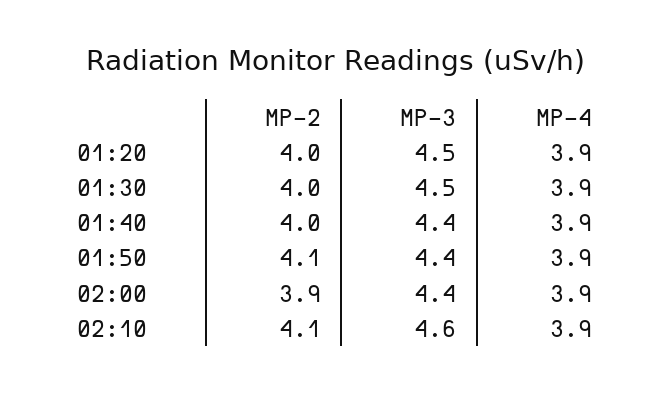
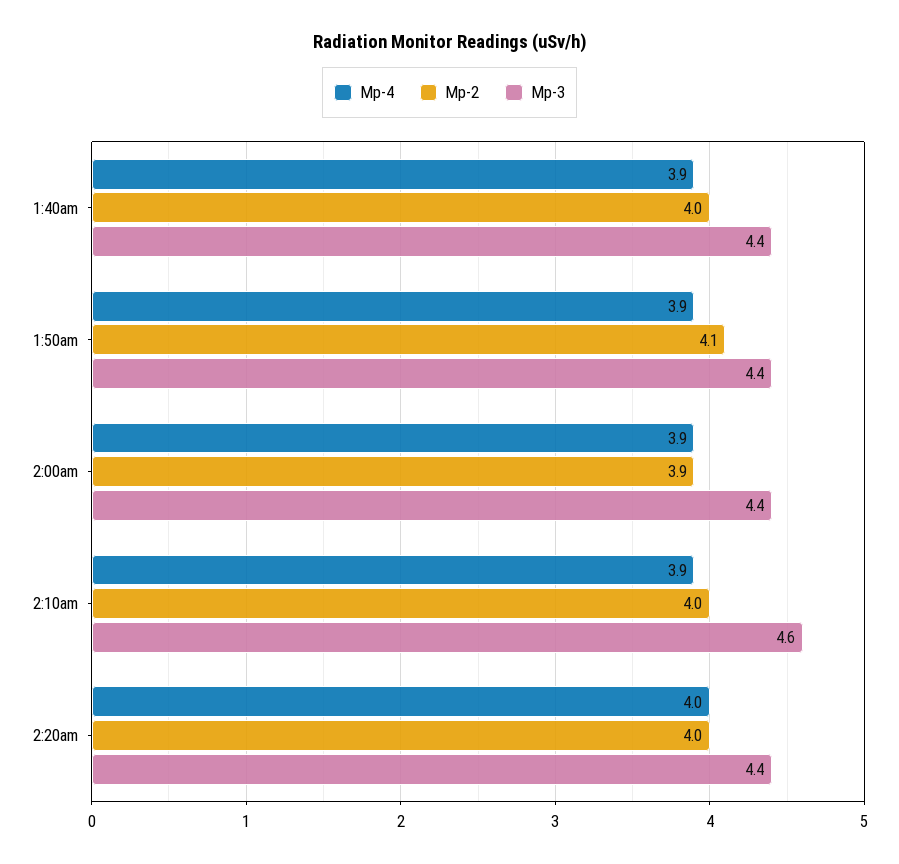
MP-2, 01:20: 4 -> none
MP-3, 01:20: 4.5 -> none
MP-4, 01:20: 3.9 -> none
MP-2, 01:30: 4 -> none
MP-3, 01:30: 4.5 -> none
MP-4, 01:30: 3.9 -> none
MP-2, 02:10: 4.1 -> 4
MP-4, 2:20am: none -> 4
MP-2, 2:20am: none -> 4
MP-3, 2:20am: none -> 4.4

